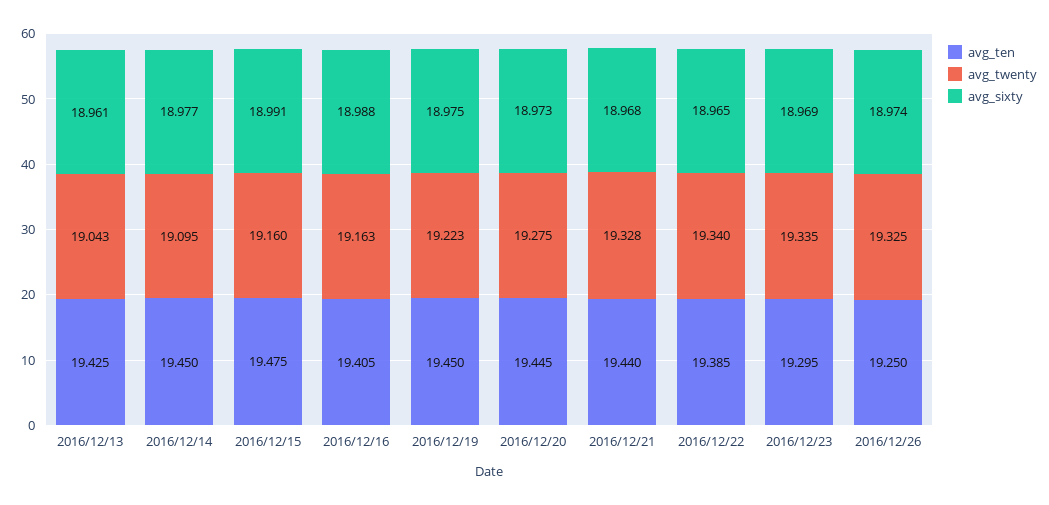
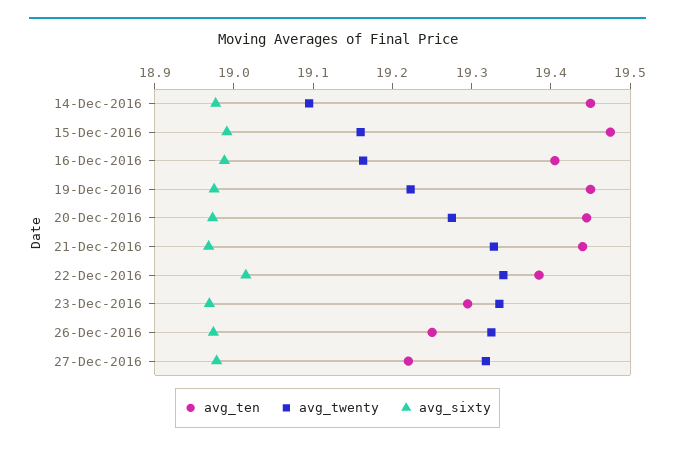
avg_ten, 2016/12/13: 19.425 -> none
avg_twenty, 2016/12/13: 19.043 -> none
avg_sixty, 2016/12/13: 18.961 -> none
avg_sixty, 2016/12/22: 18.965 -> 19.02
avg_ten, 27-Dec-2016: none -> 19.22
avg_twenty, 27-Dec-2016: none -> 19.32
avg_sixty, 27-Dec-2016: none -> 18.98

